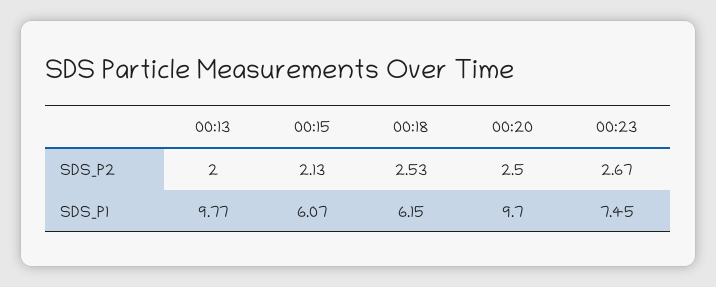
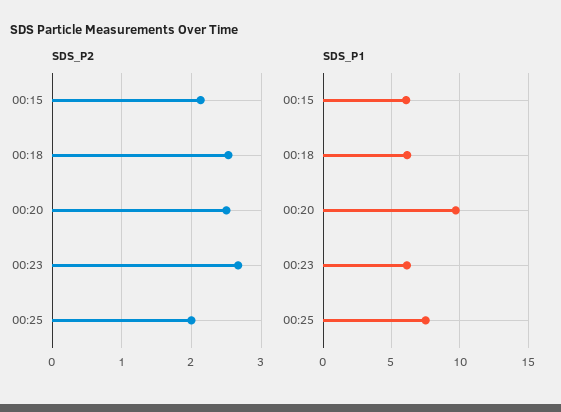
SDS_P2, 00:13: 2 -> none
SDS_P1, 00:13: 9.77 -> none
SDS_P1, 00:23: 7.45 -> 6
SDS_P2, 00:25: none -> 2
SDS_P1, 00:25: none -> 7.5

